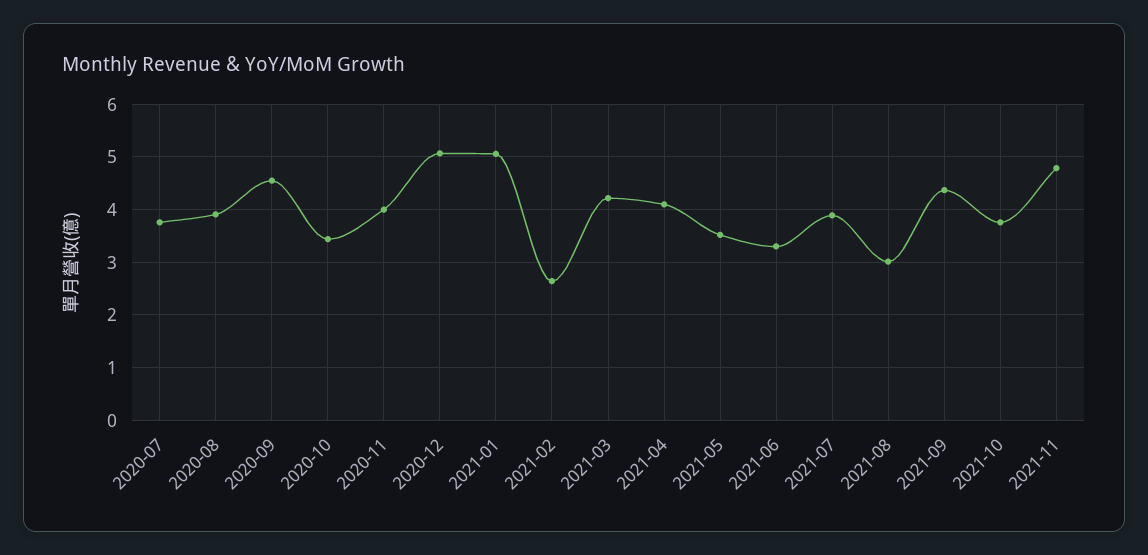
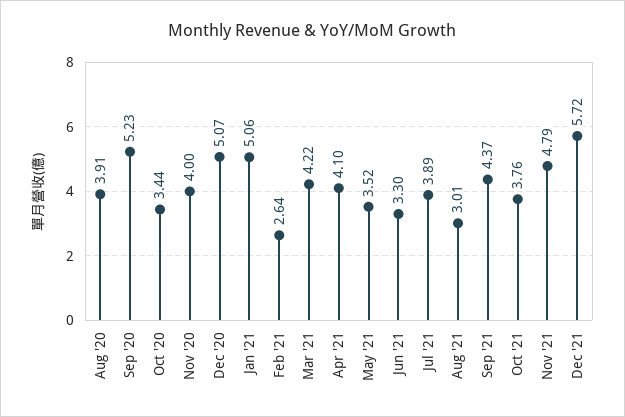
2020-07: 3.8 -> none
2020-09: 4.6 -> 5.23
Dec '21: none -> 5.72

